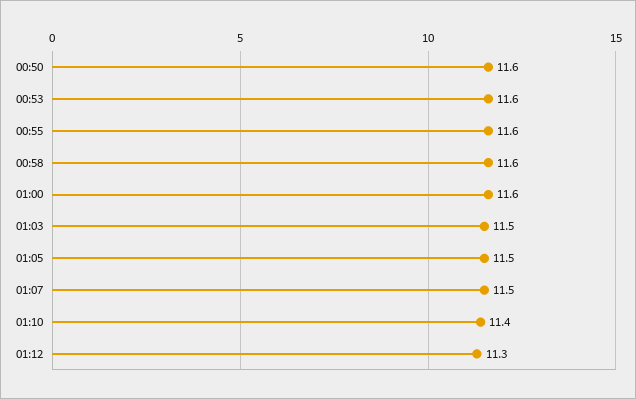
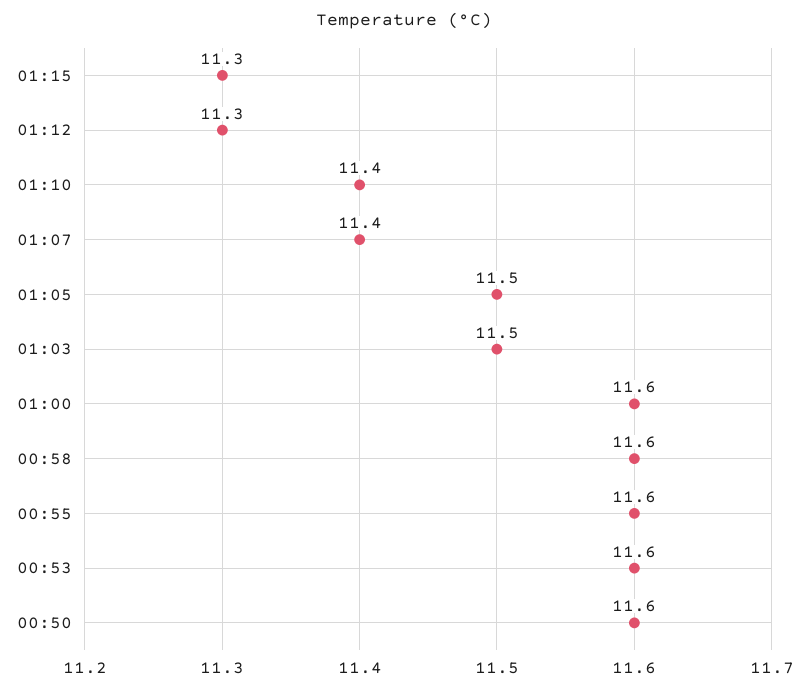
01:07: 11.5 -> 11.4
01:15: none -> 11.3

